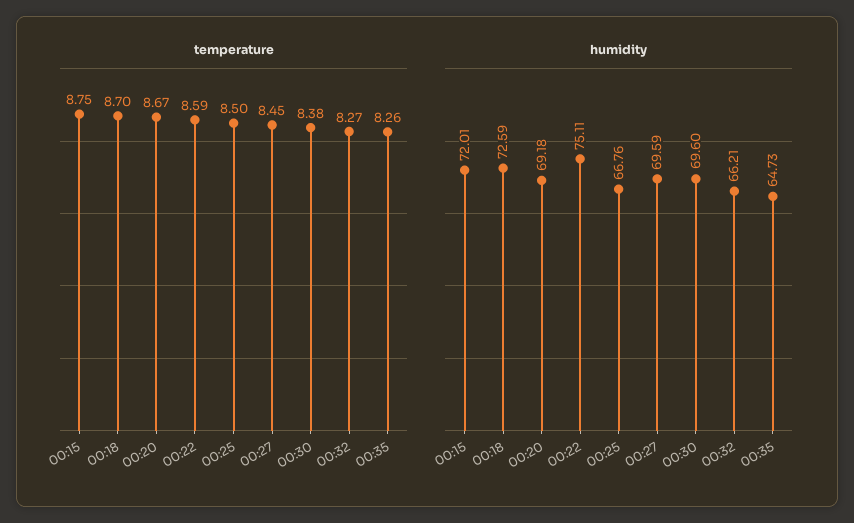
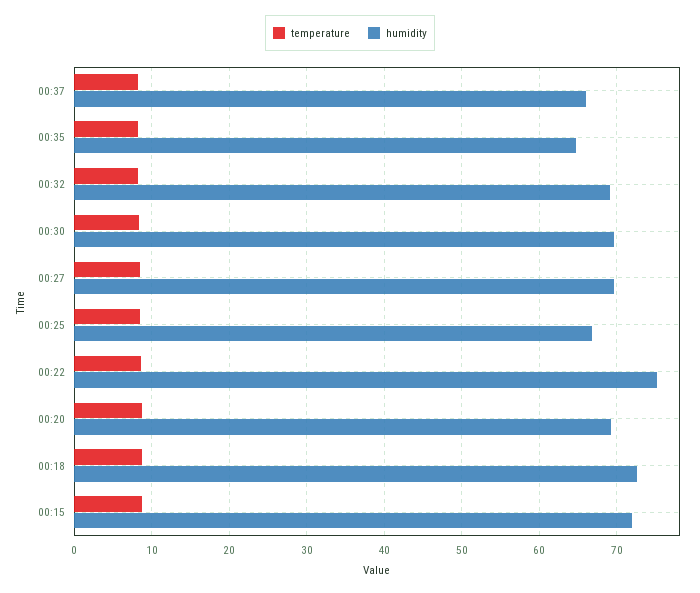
humidity, 00:32: 66.21 -> 69
temperature, 00:37: none -> 8
humidity, 00:37: none -> 66

